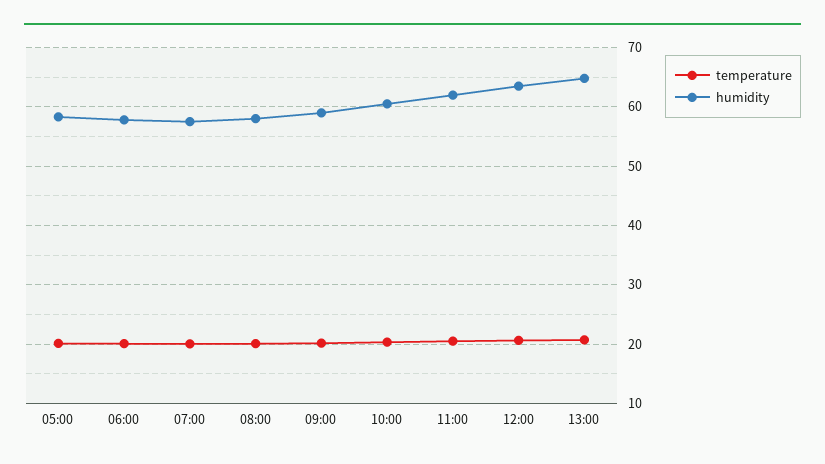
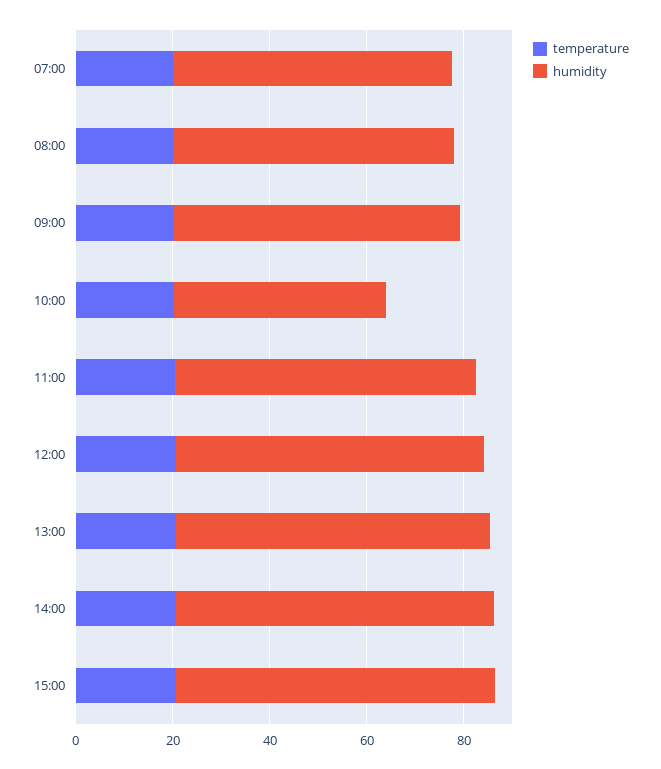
temperature, 05:00: 20 -> none
humidity, 05:00: 58 -> none
temperature, 06:00: 20 -> none
humidity, 06:00: 58 -> none
humidity, 10:00: 60 -> 45
temperature, 14:00: none -> 20
humidity, 14:00: none -> 65
temperature, 15:00: none -> 20
humidity, 15:00: none -> 65

